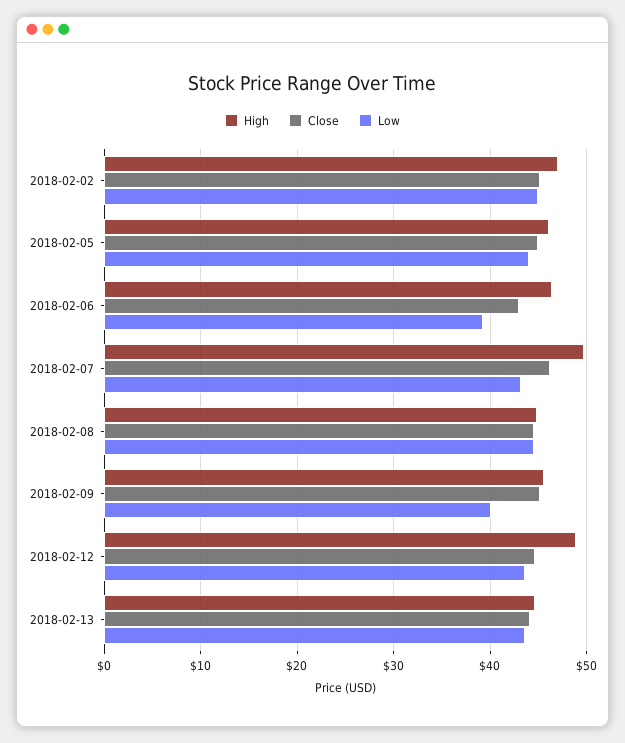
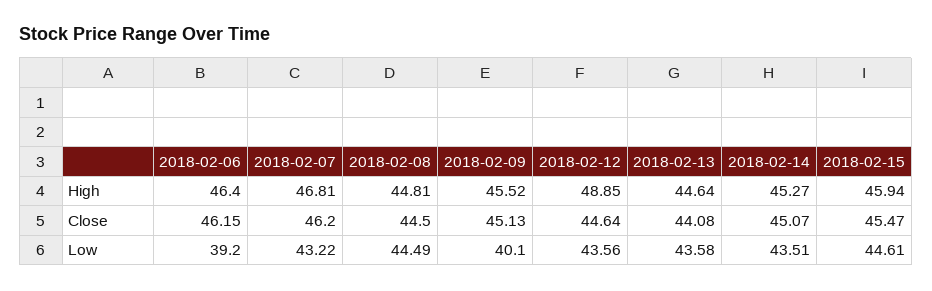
High, 2018-02-02: 47 -> none
Close, 2018-02-02: 45 -> none
Low, 2018-02-02: 45 -> none
High, 2018-02-05: 46 -> none
Close, 2018-02-05: 45 -> none
Low, 2018-02-05: 44 -> none
Close, 2018-02-06: 43 -> 46.15
High, 2018-02-07: 50 -> 46.81
High, 2018-02-14: none -> 45.27
High, 2018-02-15: none -> 45.94
Close, 2018-02-14: none -> 45.07
Close, 2018-02-15: none -> 45.47
Low, 2018-02-14: none -> 43.51
Low, 2018-02-15: none -> 44.61

